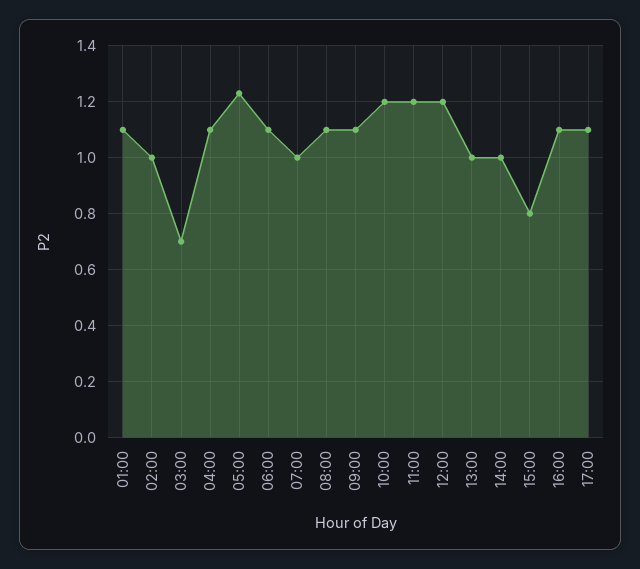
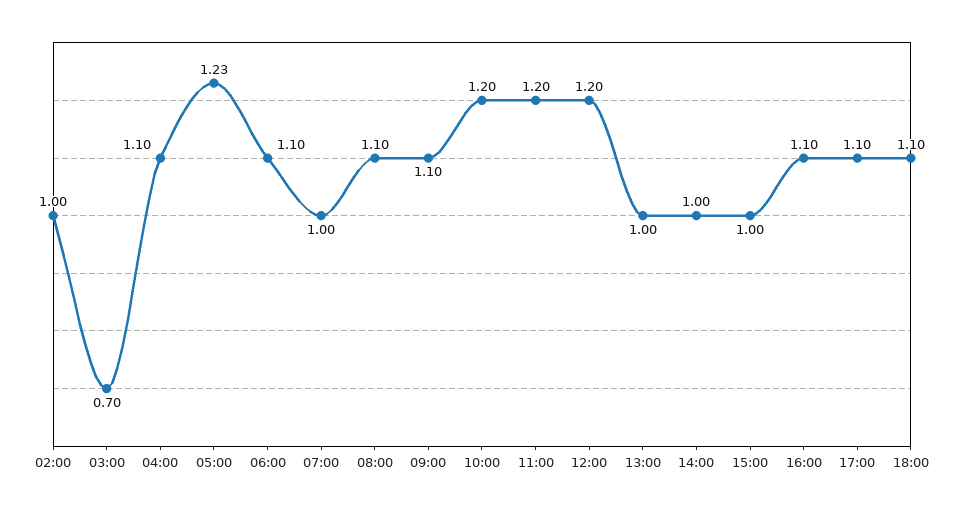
01:00: 1.1 -> none
15:00: 0.8 -> 1
18:00: none -> 1.1

